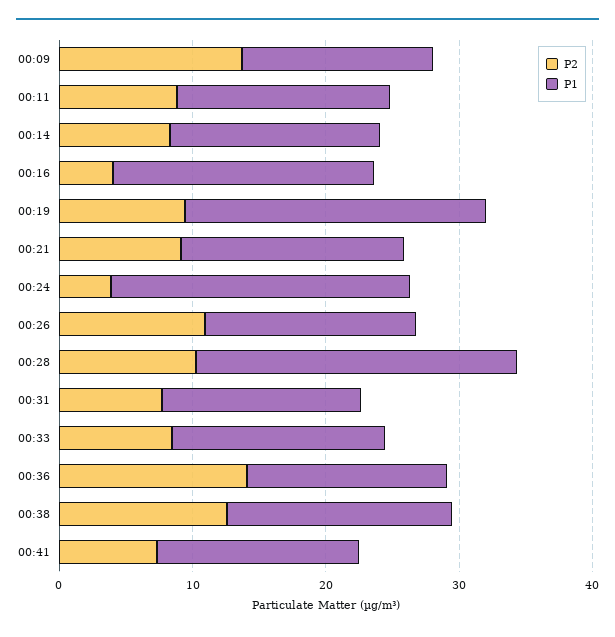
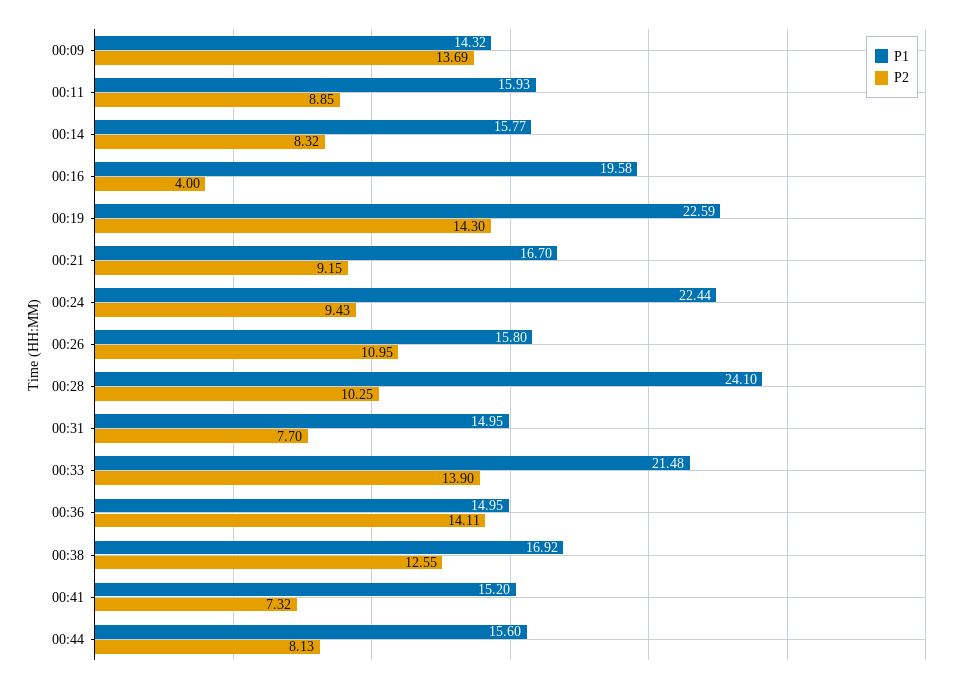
P2, 00:19: 10 -> 14.3
P2, 00:24: 4 -> 9.43
P2, 00:33: 8 -> 13.9
P1, 00:33: 16 -> 21.48
P1, 00:44: none -> 15.6
P2, 00:44: none -> 8.13

